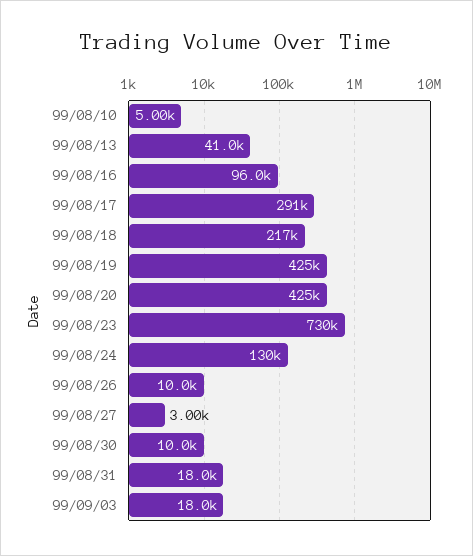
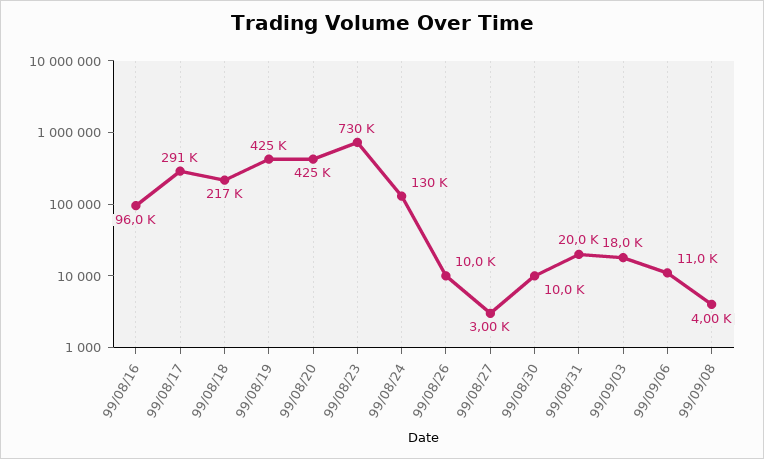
99/08/10: 5000 -> none
99/08/13: 41000 -> none
99/08/31: 18000 -> 20000
99/09/06: none -> 11000
99/09/08: none -> 4000

